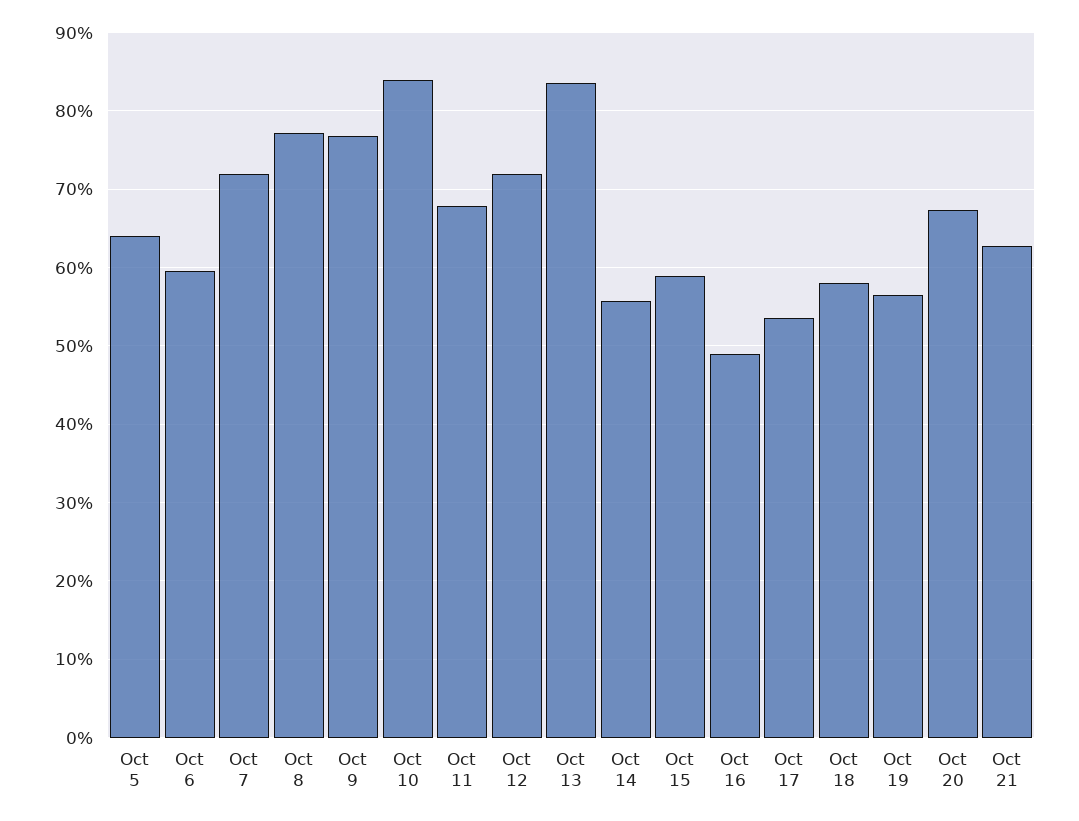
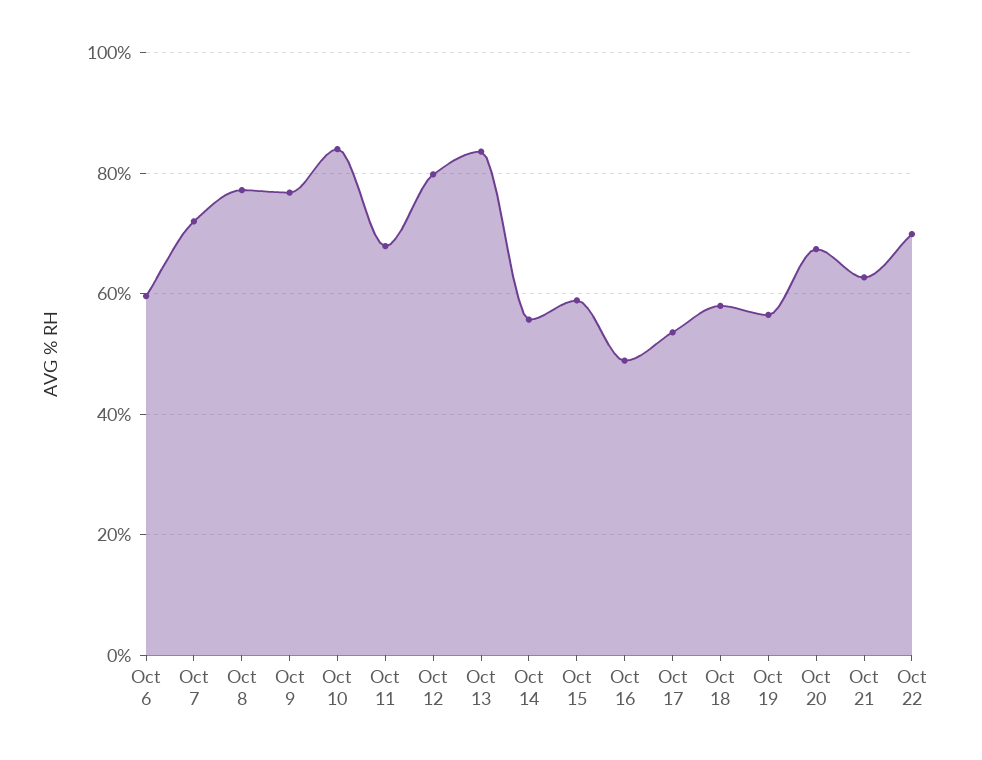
Oct 5: 64 -> none
Oct 12: 72 -> 80
Oct 22: none -> 70

